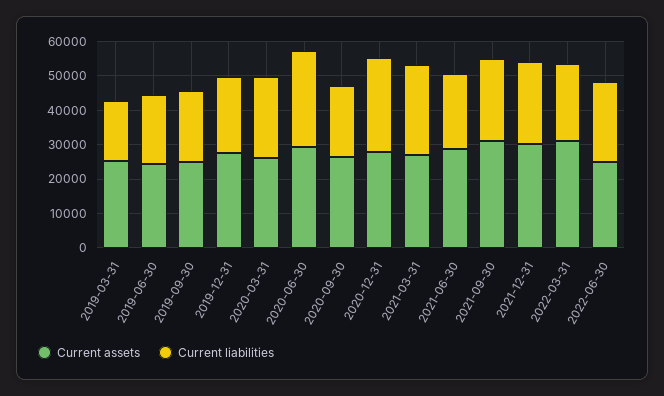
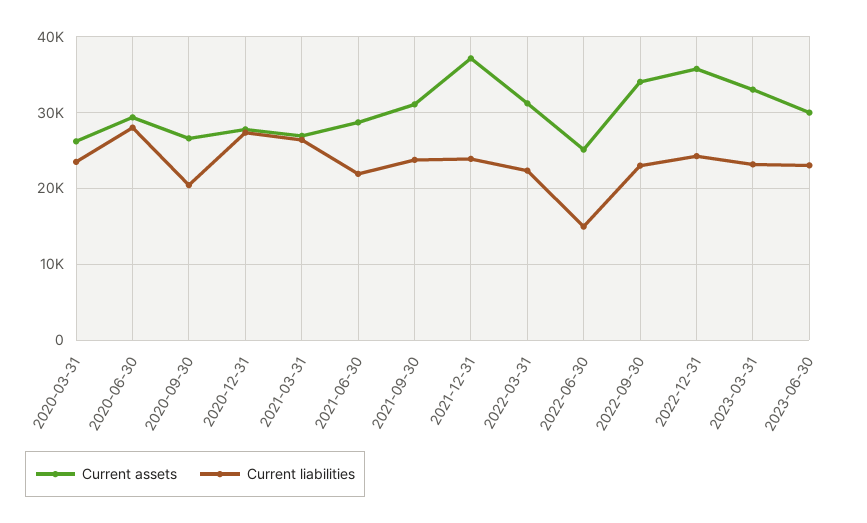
Current assets, 2019-03-31: 25000 -> none
Current liabilities, 2019-03-31: 17500 -> none
Current assets, 2019-06-30: 25000 -> none
Current liabilities, 2019-06-30: 20000 -> none
Current assets, 2019-09-30: 25000 -> none
Current liabilities, 2019-09-30: 20000 -> none
Current assets, 2019-12-31: 27500 -> none
Current liabilities, 2019-12-31: 22500 -> none
Current assets, 2021-12-31: 30000 -> 37000
Current liabilities, 2022-06-30: 22500 -> 15000
Current assets, 2022-09-30: none -> 34000
Current liabilities, 2022-09-30: none -> 23000
Current assets, 2022-12-31: none -> 36000
Current liabilities, 2022-12-31: none -> 24000
Current assets, 2023-03-31: none -> 33000
Current liabilities, 2023-03-31: none -> 23000
Current assets, 2023-06-30: none -> 30000
Current liabilities, 2023-06-30: none -> 23000

